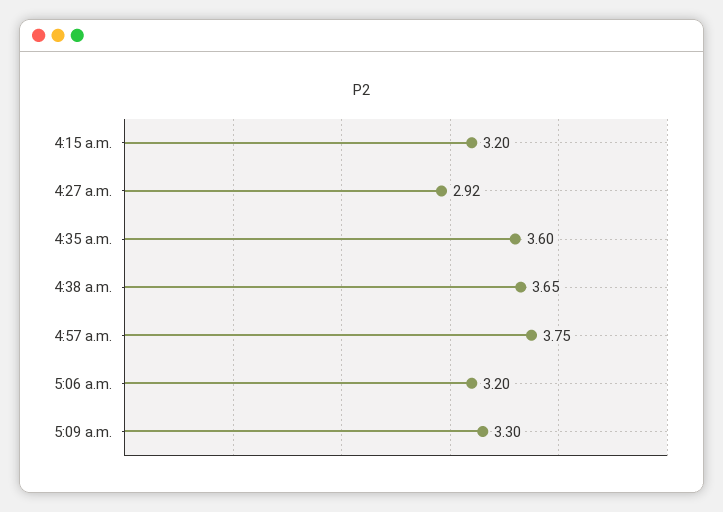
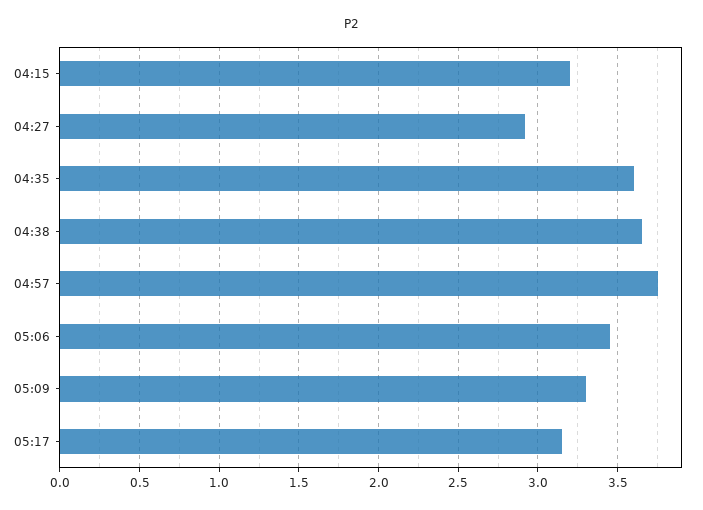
5:06 a.m.: 3.2 -> 3.45
05:17: none -> 3.15

